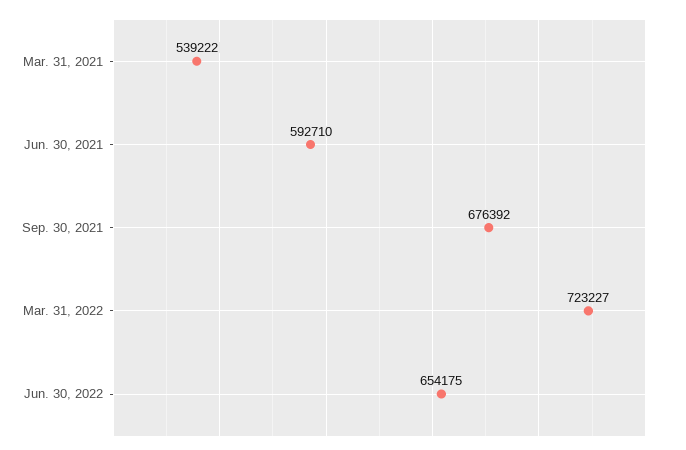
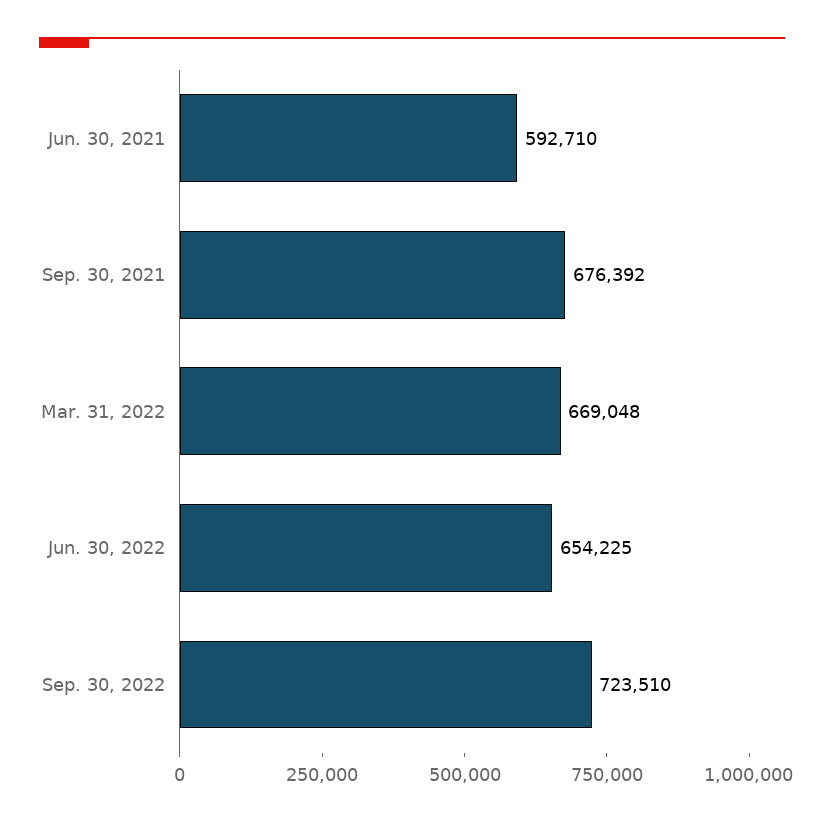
Mar. 31, 2021: 539222 -> none
Mar. 31, 2022: 723227 -> 669048
Jun. 30, 2022: 654175 -> 654225
Sep. 30, 2022: none -> 723510

